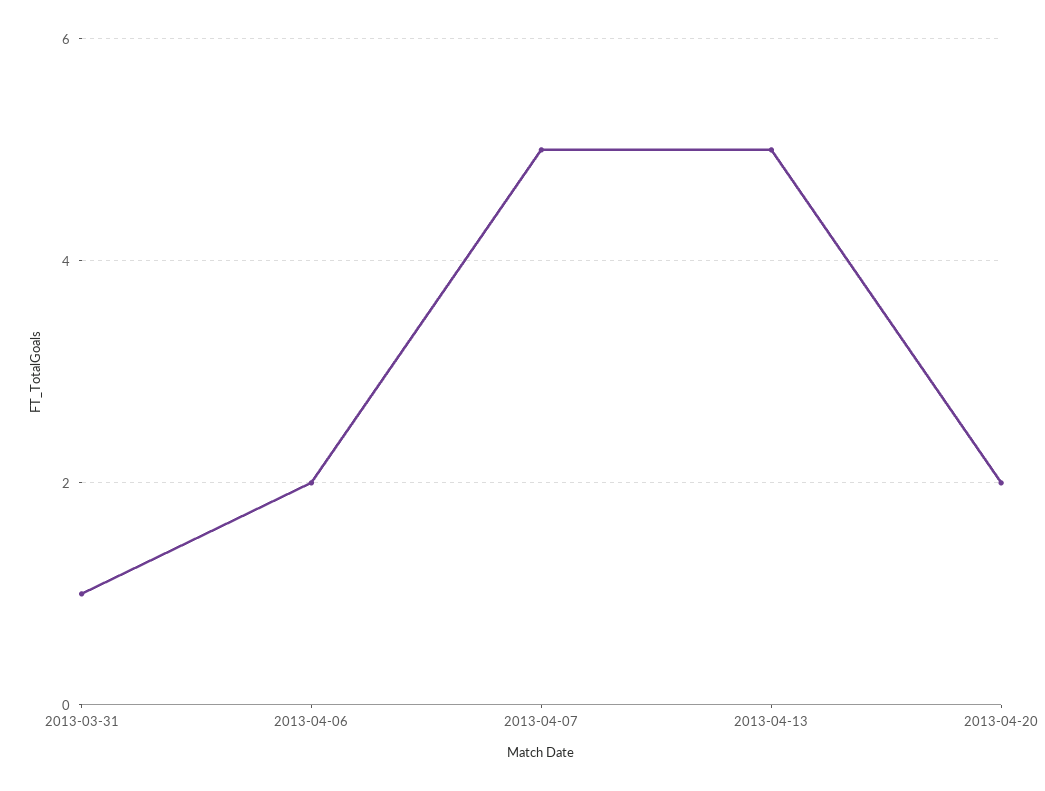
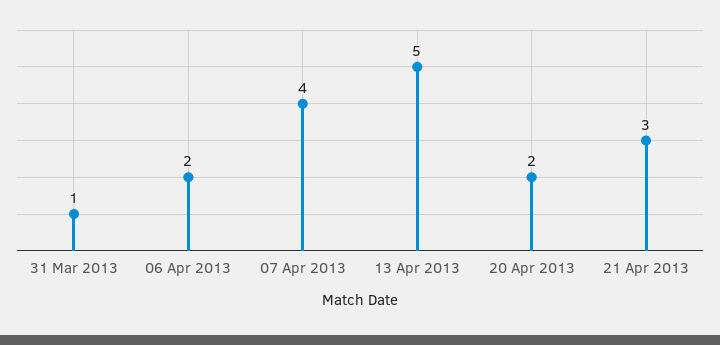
2013-04-07: 5 -> 4
21 Apr 2013: none -> 3

